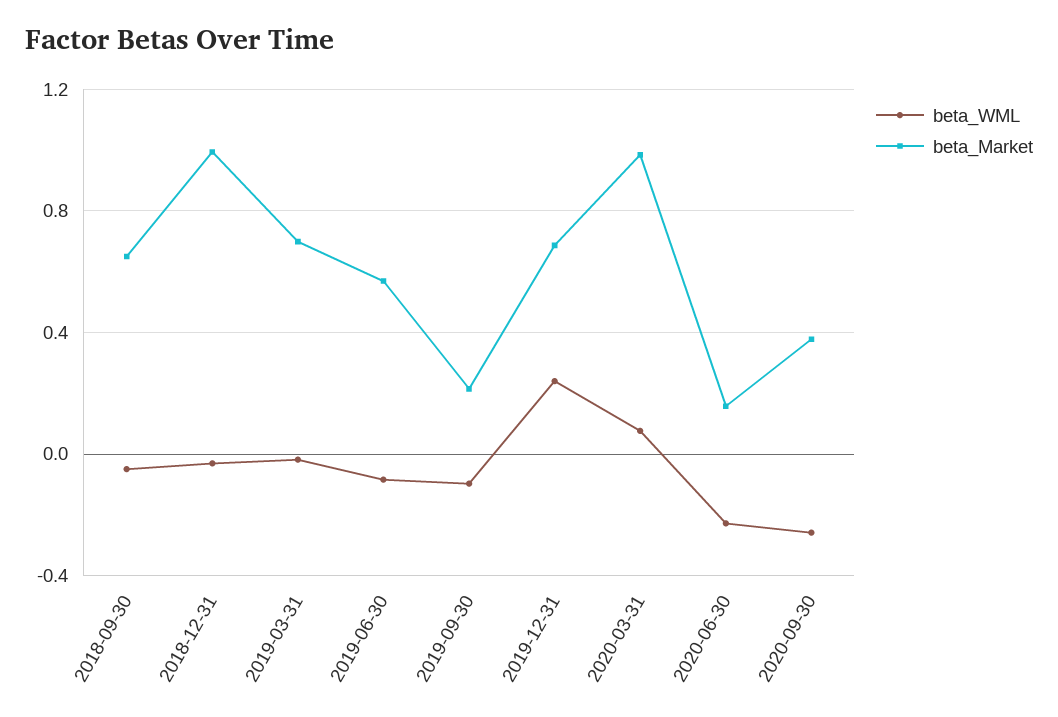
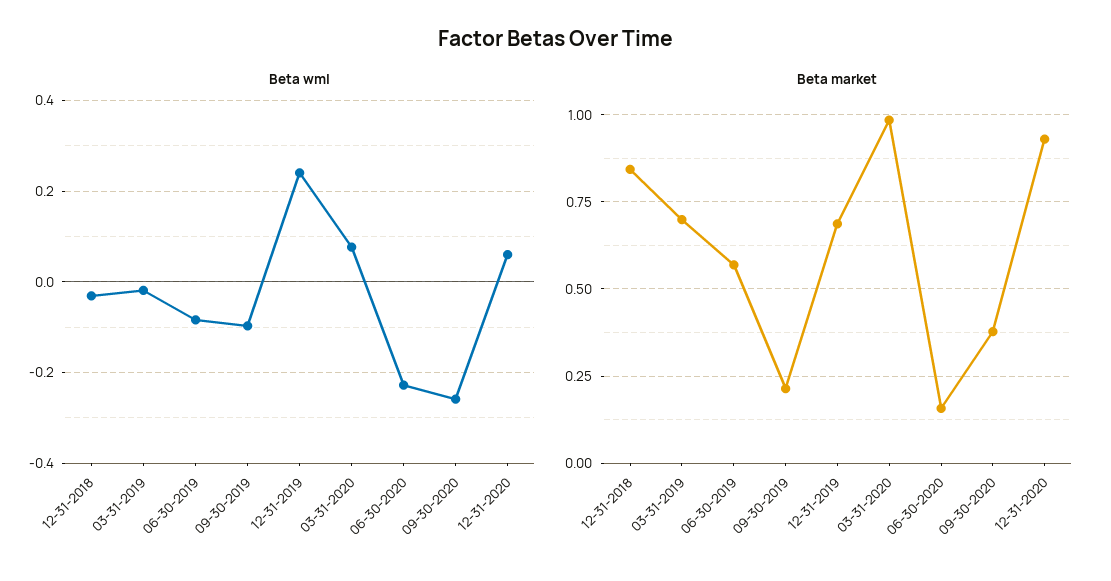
beta_WML, 2018-09-30: -0.05 -> none
beta_Market, 2018-09-30: 0.65 -> none
beta_Market, 2018-12-31: 1 -> 0.85
beta_WML, 12-31-2020: none -> 0.06
beta_Market, 12-31-2020: none -> 0.925

